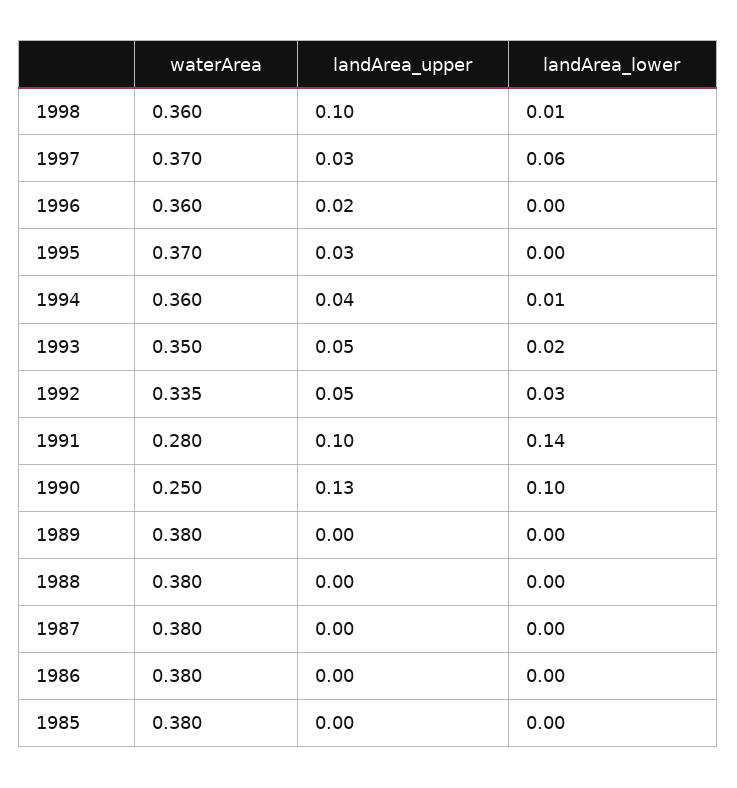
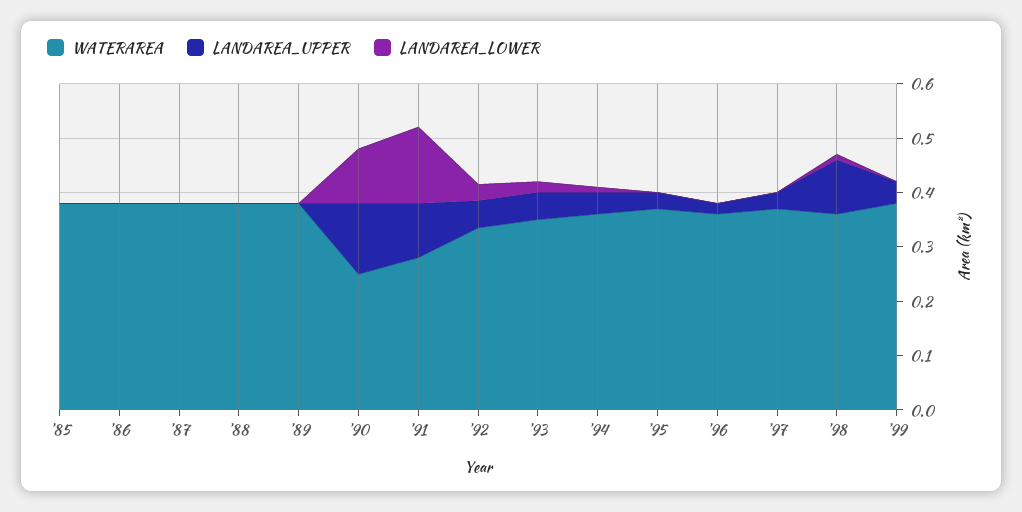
landArea_lower, 1997: 0.06 -> 0
waterArea, '99: none -> 0.38
landArea_upper, '99: none -> 0.04
landArea_lower, '99: none -> 0

